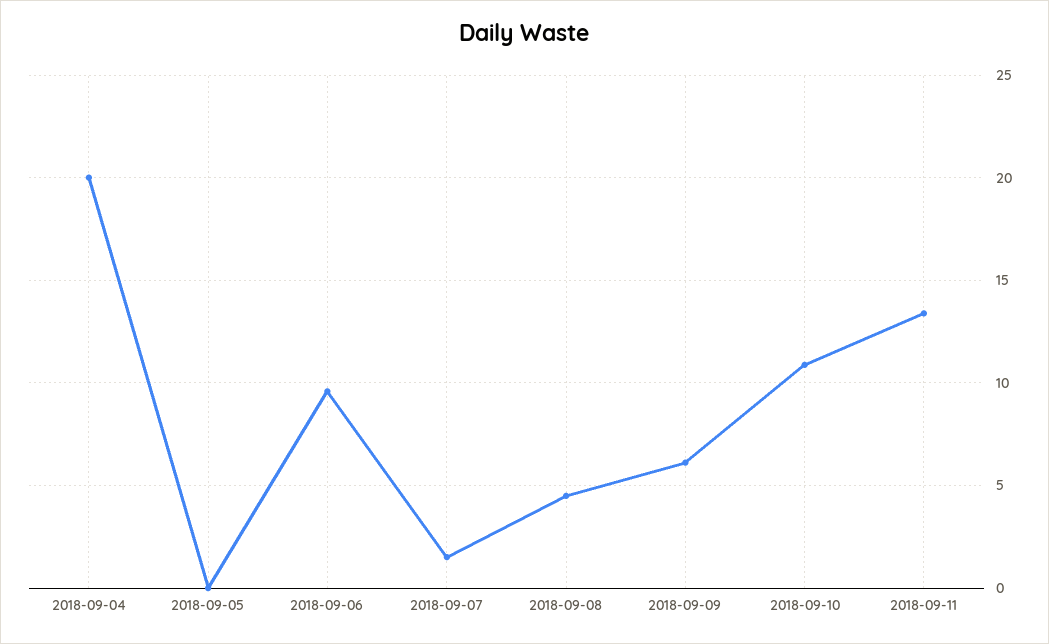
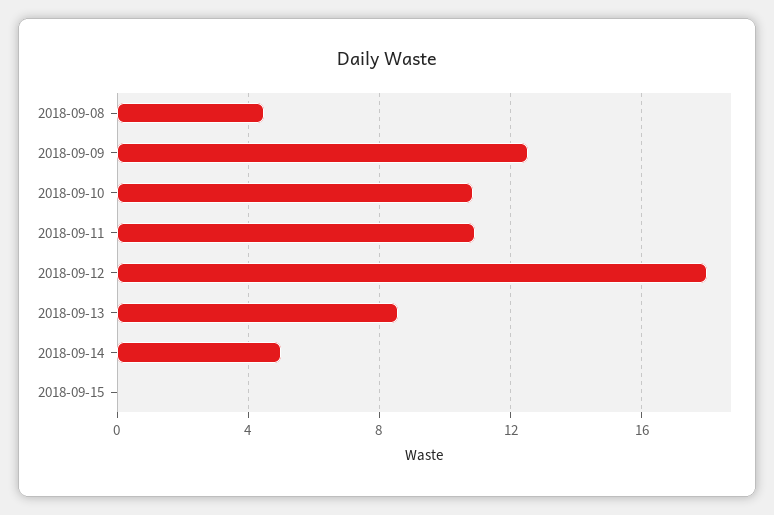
2018-09-04: 20 -> none
2018-09-05: 0 -> none
2018-09-06: 9.5 -> none
2018-09-07: 1.5 -> none
2018-09-09: 6 -> 12.5
2018-09-11: 13.5 -> 11
2018-09-12: none -> 18
2018-09-13: none -> 8.5
2018-09-14: none -> 5
2018-09-15: none -> 0

